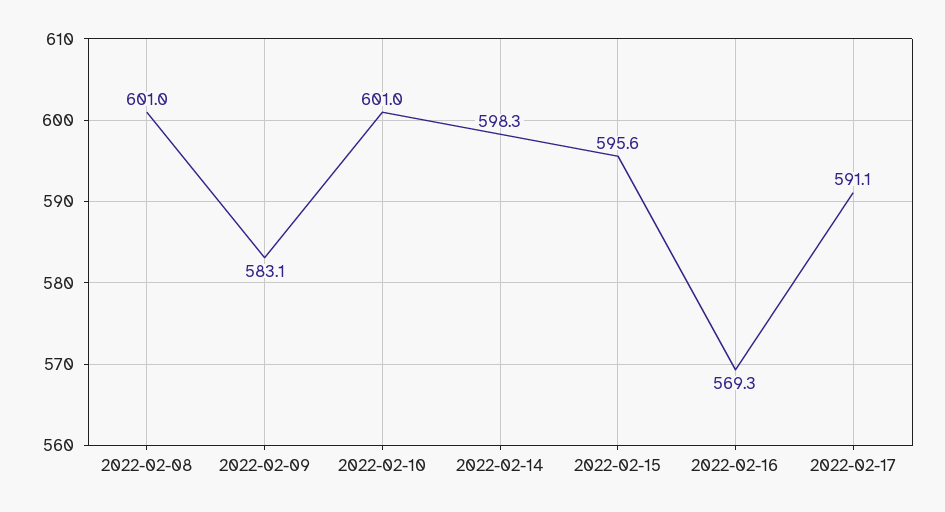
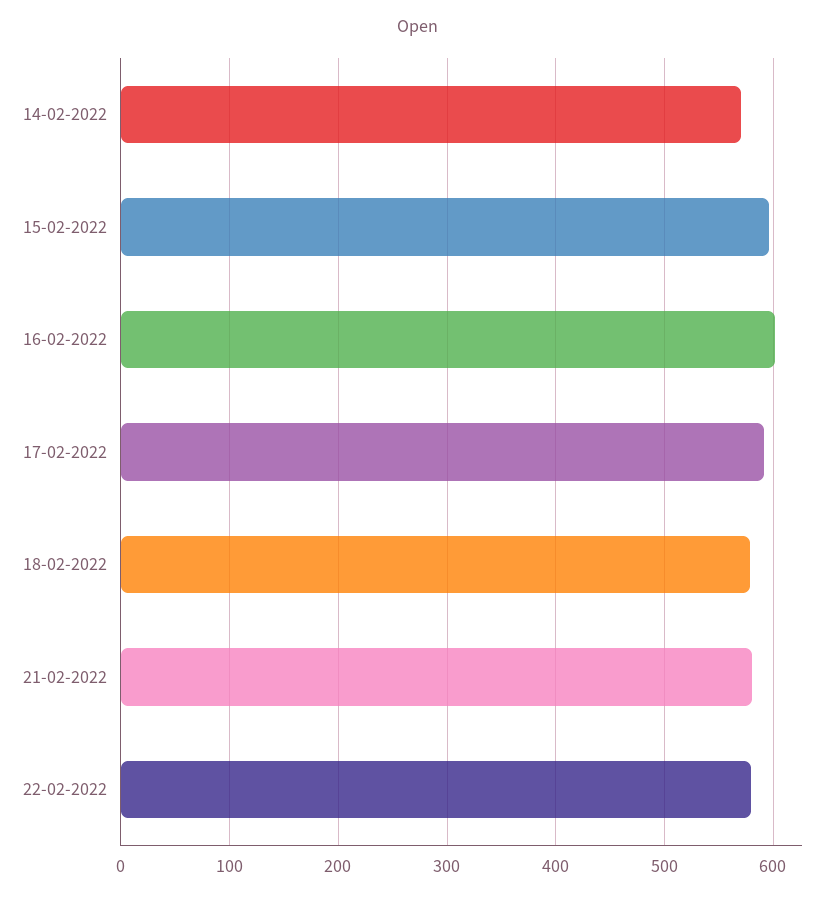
2022-02-08: 601 -> none
2022-02-09: 583.1 -> none
2022-02-10: 601 -> none
2022-02-14: 598.3 -> 570
2022-02-16: 569.3 -> 600
18-02-2022: none -> 580
21-02-2022: none -> 580
22-02-2022: none -> 580

